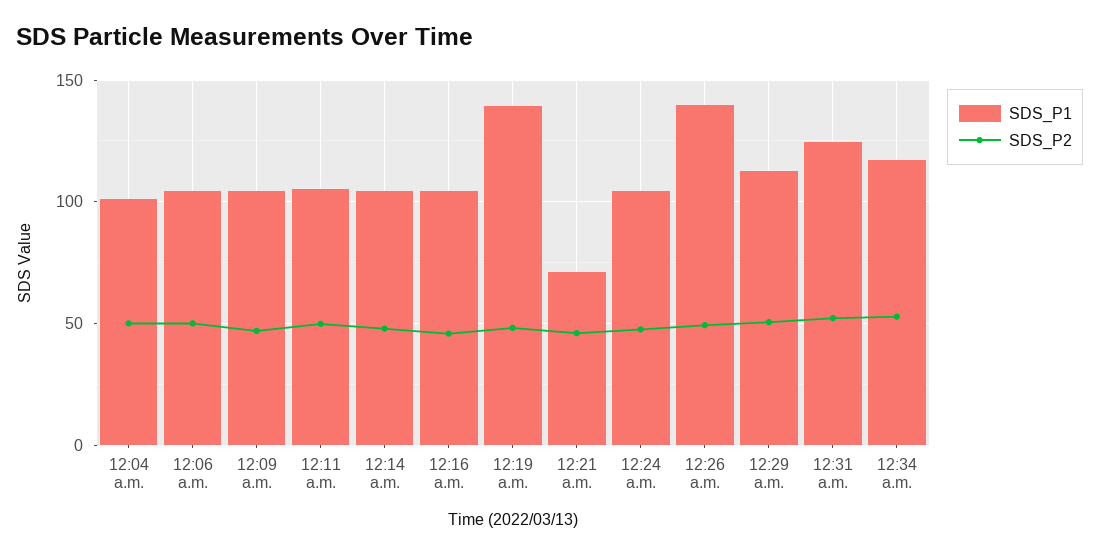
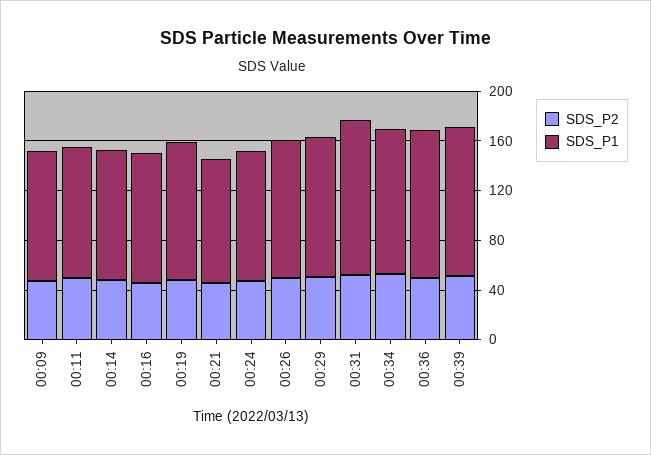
SDS_P1, 12:04 a.m.: 100 -> none
SDS_P2, 12:04 a.m.: 50 -> none
SDS_P1, 12:06 a.m.: 105 -> none
SDS_P2, 12:06 a.m.: 50 -> none
SDS_P1, 12:19 a.m.: 140 -> 110
SDS_P1, 12:21 a.m.: 70 -> 100
SDS_P1, 12:26 a.m.: 140 -> 110
SDS_P2, 00:36: none -> 50
SDS_P1, 00:36: none -> 120
SDS_P2, 00:39: none -> 50
SDS_P1, 00:39: none -> 120

